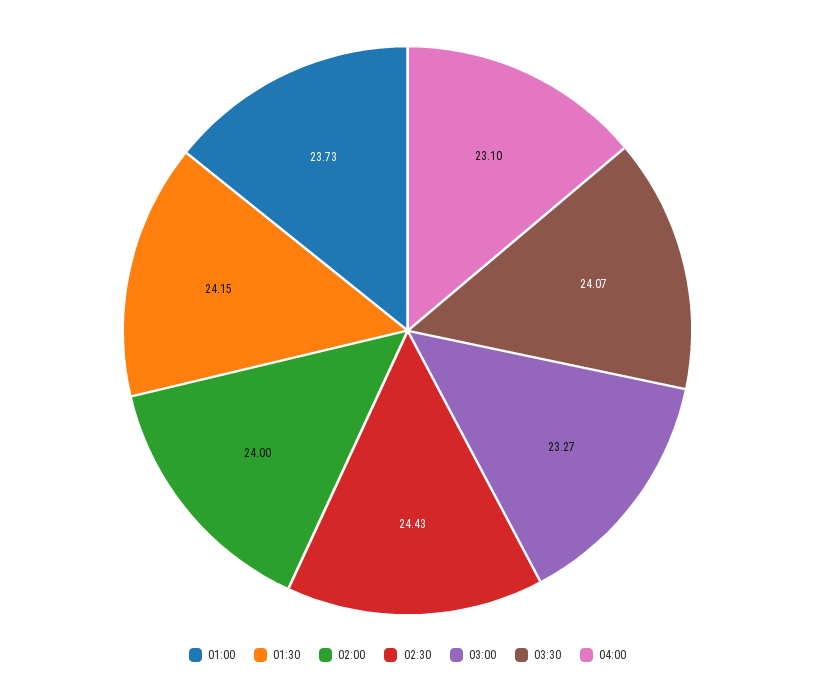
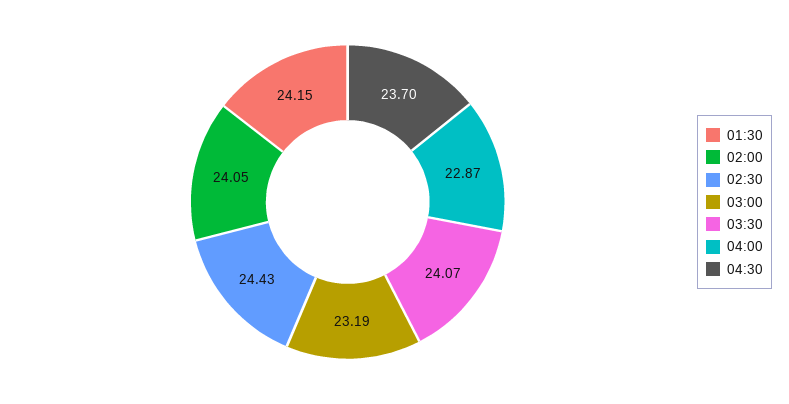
01:00: 23.73 -> none
02:00: 24 -> 24.05
03:00: 23.27 -> 23.19
04:00: 23.1 -> 22.87
04:30: none -> 23.7

